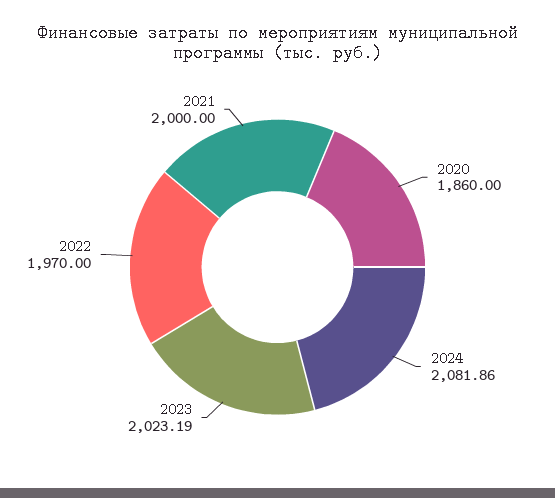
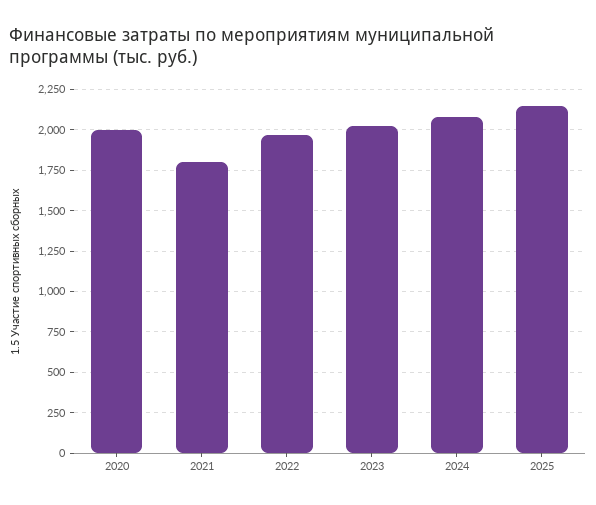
2020: 1860 -> 2000
2021: 2000 -> 1800
2025: none -> 2150

